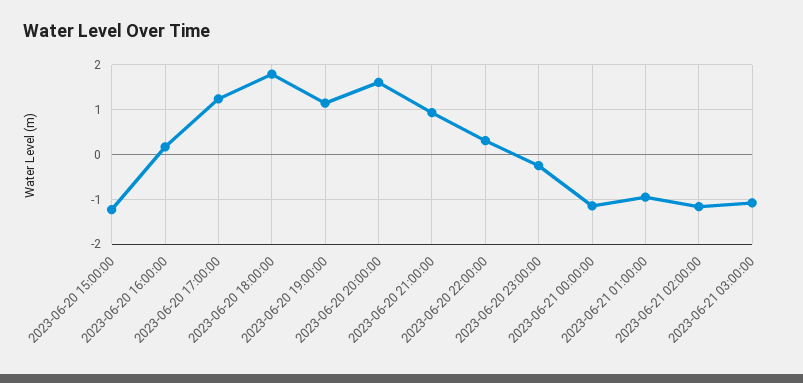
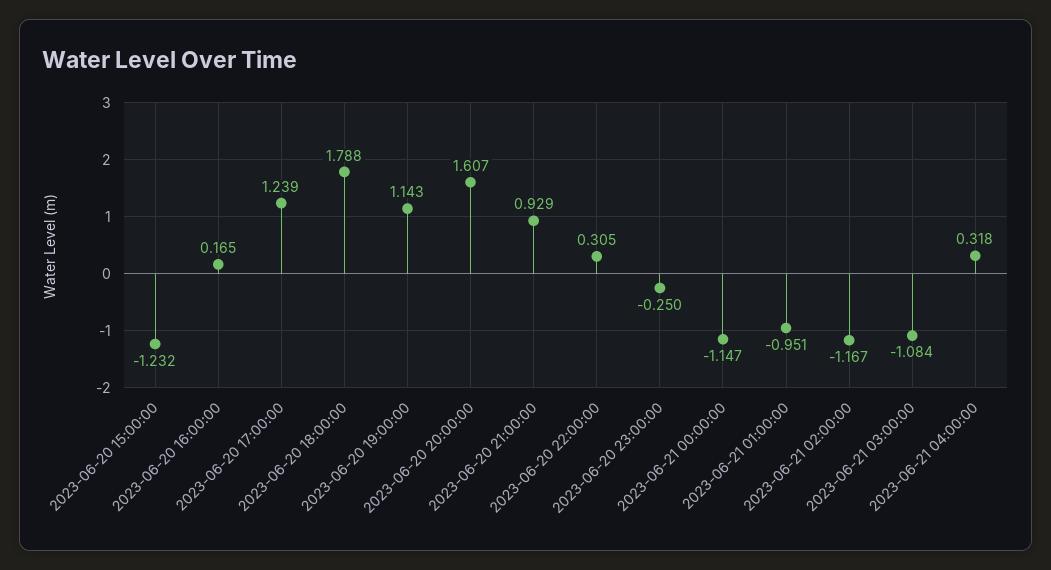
2023-06-21 04:00:00: none -> 0.318

